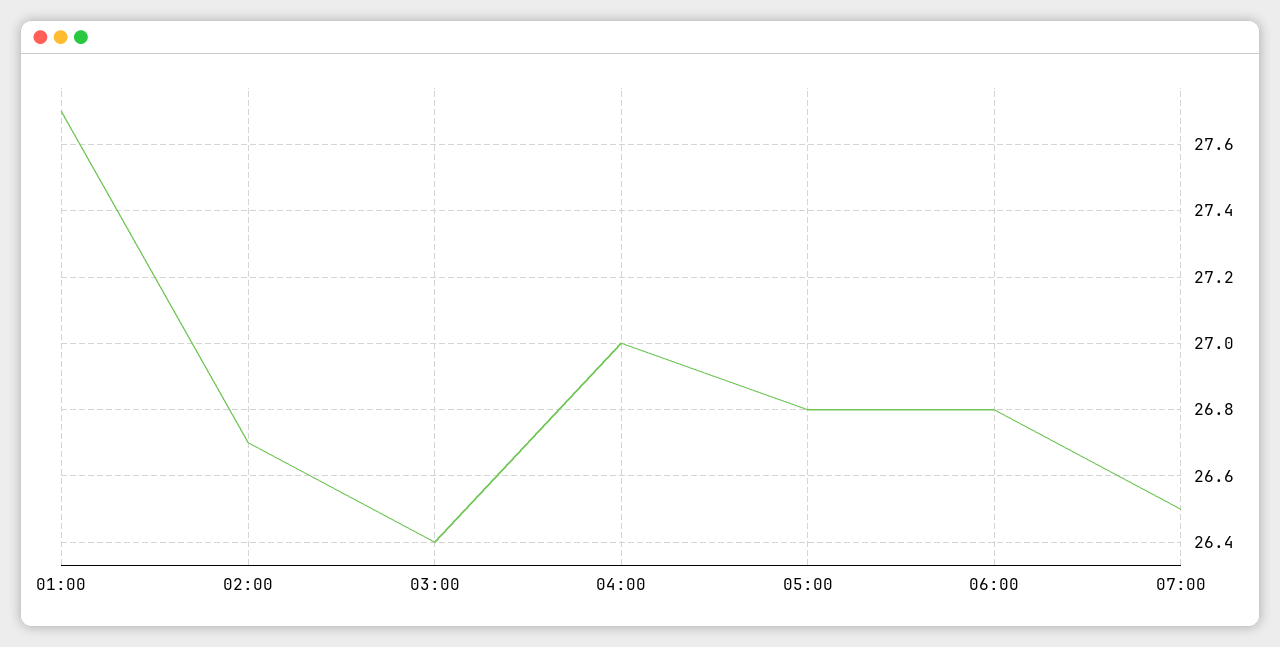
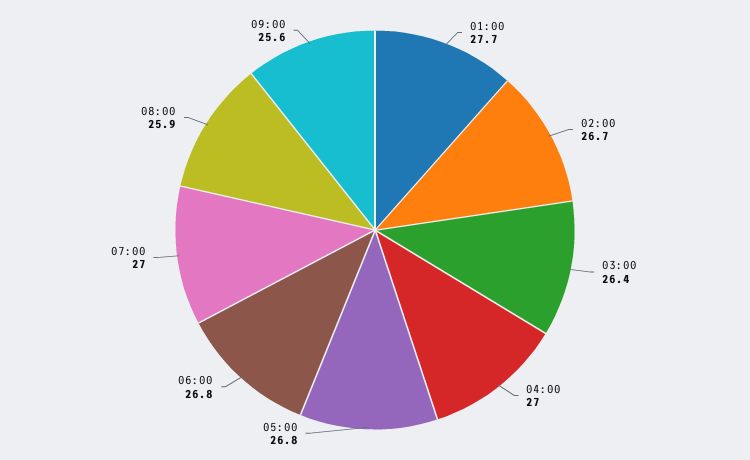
07:00: 26.5 -> 27
08:00: none -> 25.9
09:00: none -> 25.6

